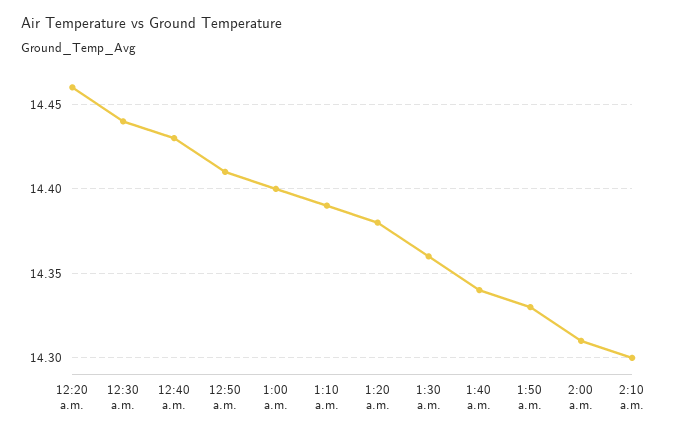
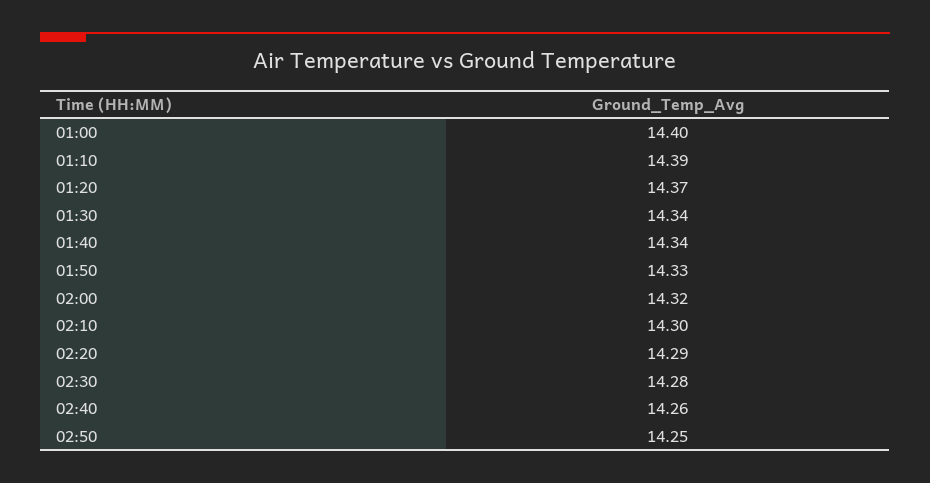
12:20 a.m.: 14.46 -> none
12:30 a.m.: 14.44 -> none
12:40 a.m.: 14.43 -> none
12:50 a.m.: 14.41 -> none
1:20 a.m.: 14.38 -> 14.37
1:30 a.m.: 14.36 -> 14.34
2:00 a.m.: 14.31 -> 14.32
02:20: none -> 14.29
02:30: none -> 14.28
02:40: none -> 14.26
02:50: none -> 14.25

